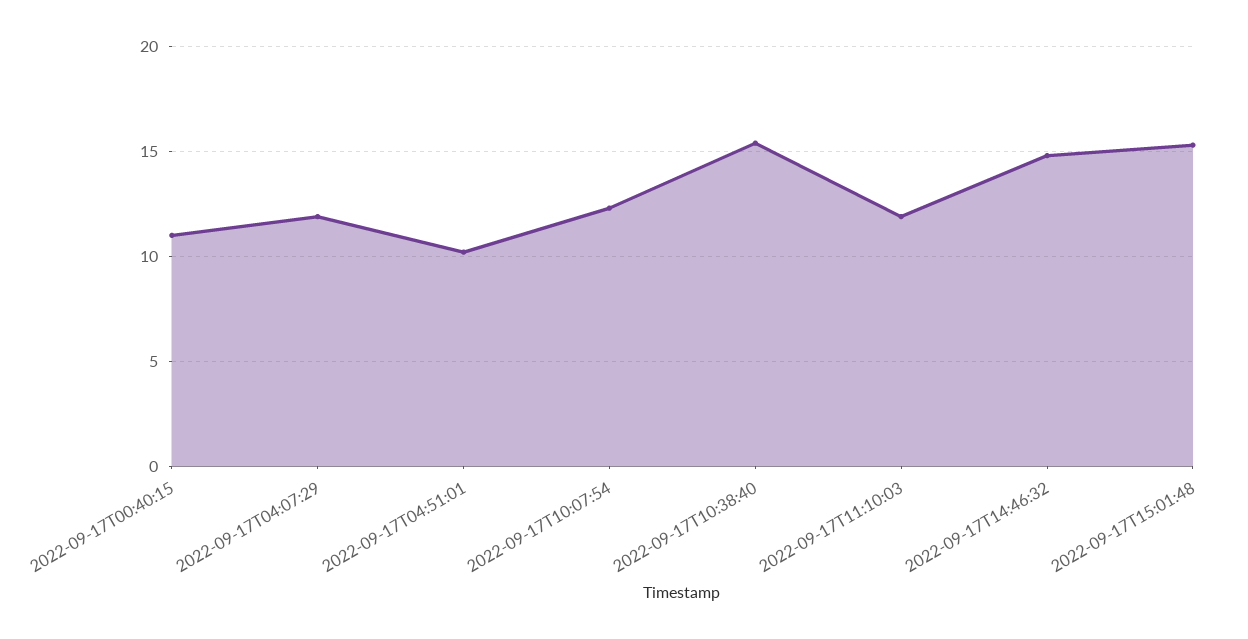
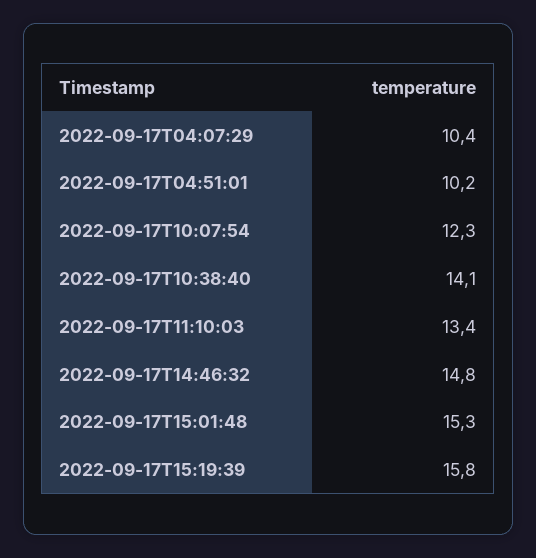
2022-09-17T00:40:15: 11 -> none
2022-09-17T04:07:29: 12 -> 10.4
2022-09-17T10:38:40: 15.5 -> 14.1
2022-09-17T11:10:03: 12 -> 13.4
2022-09-17T15:19:39: none -> 15.8

